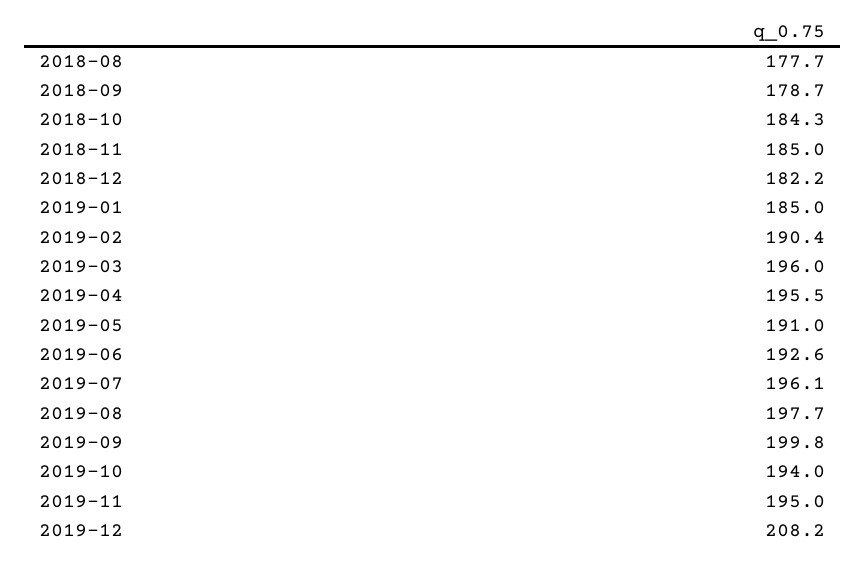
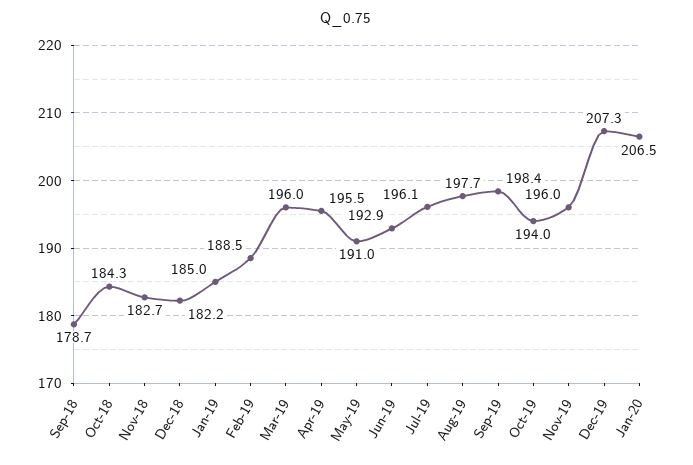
2018-08: 177.7 -> none
2018-11: 185 -> 182.7
2019-02: 190.4 -> 188.5
2019-06: 192.6 -> 192.9
2019-09: 199.8 -> 198.4
2019-11: 195 -> 196
2019-12: 208.2 -> 207.3
Jan-20: none -> 206.5

